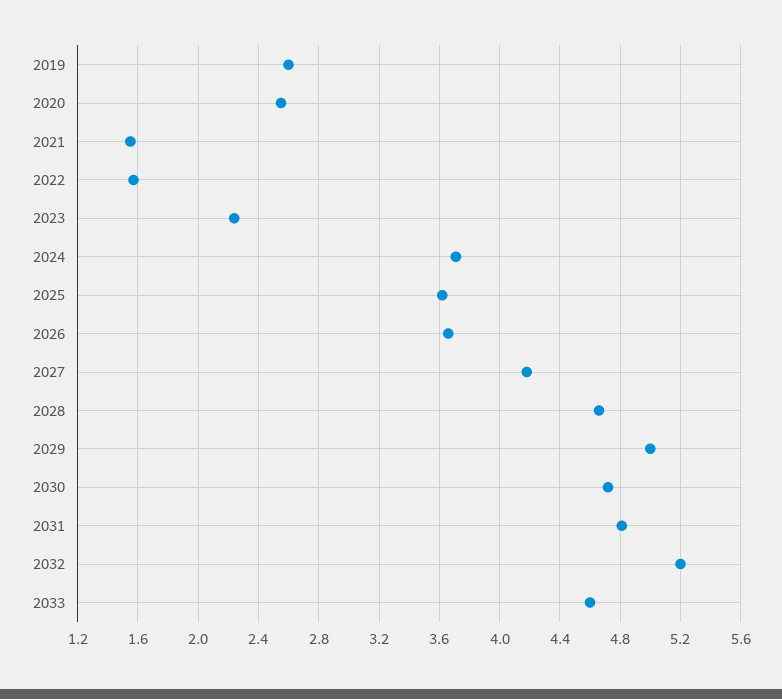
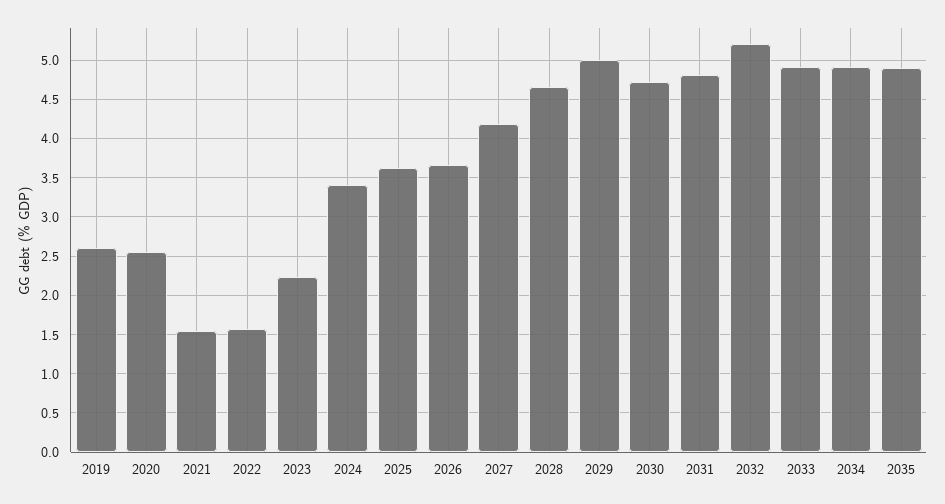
2024: 3.7 -> 3.4
2033: 4.6 -> 4.9
2034: none -> 4.9
2035: none -> 4.9

